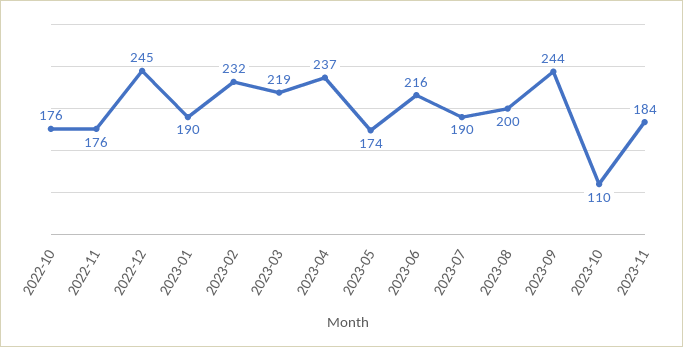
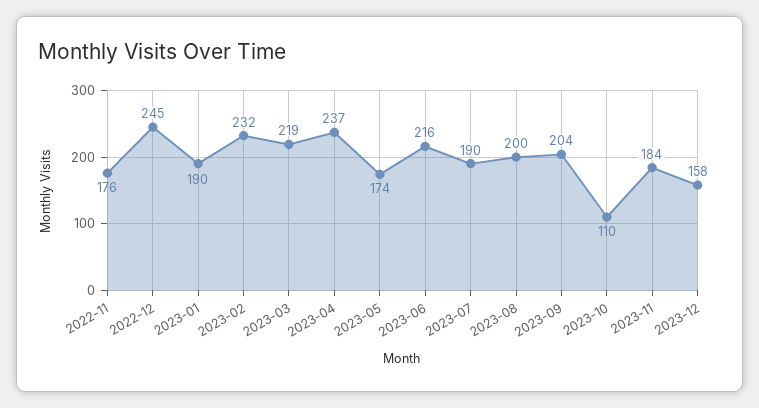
2022-10: 176 -> none
2023-09: 244 -> 204
2023-12: none -> 158

